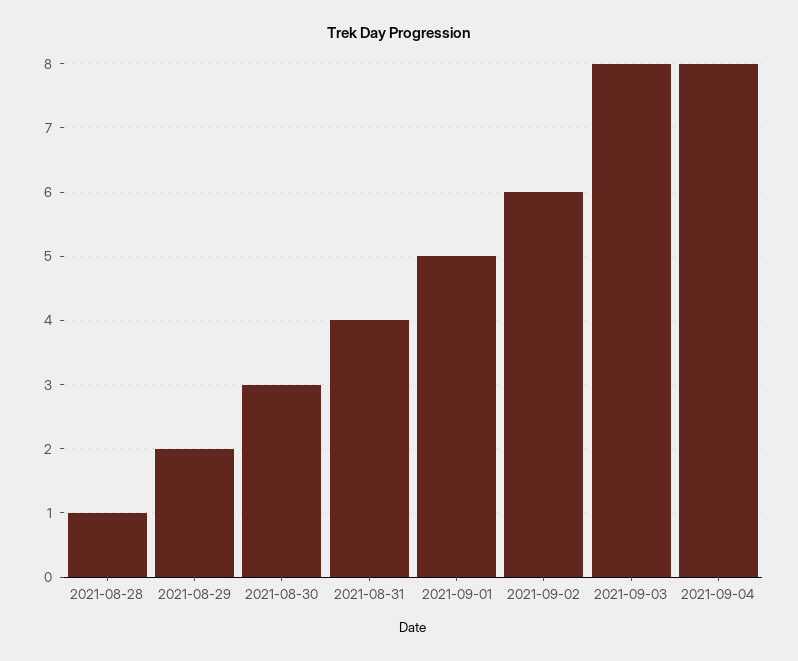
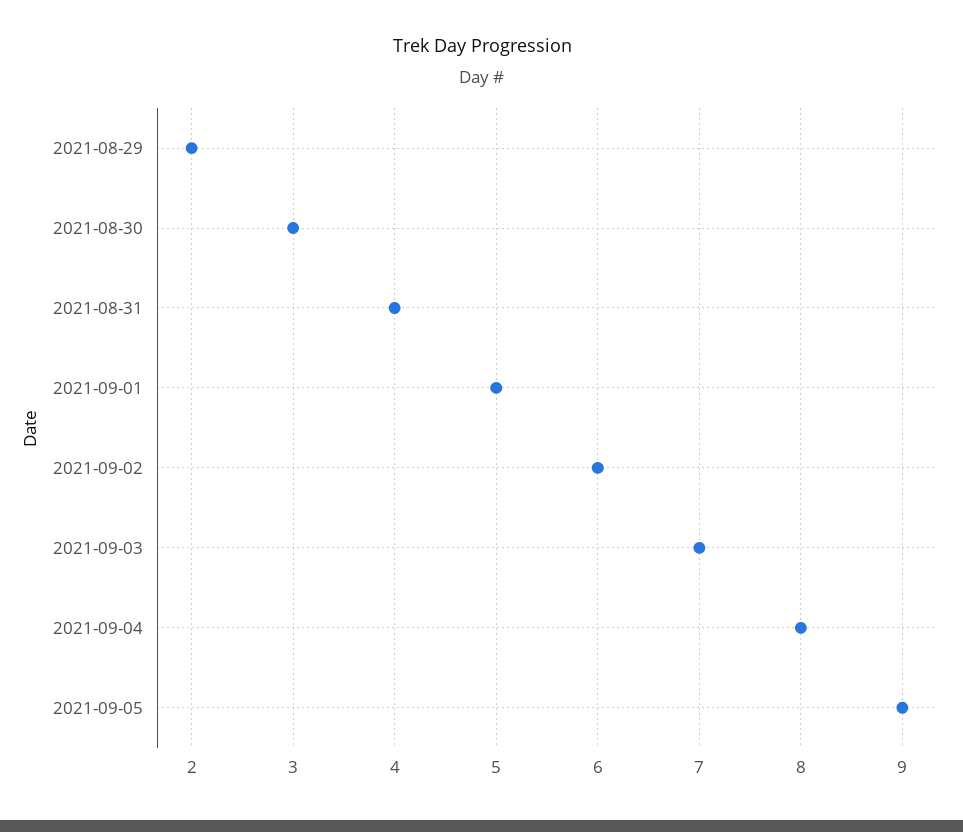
2021-08-28: 1 -> none
2021-09-03: 8 -> 7
2021-09-05: none -> 9

